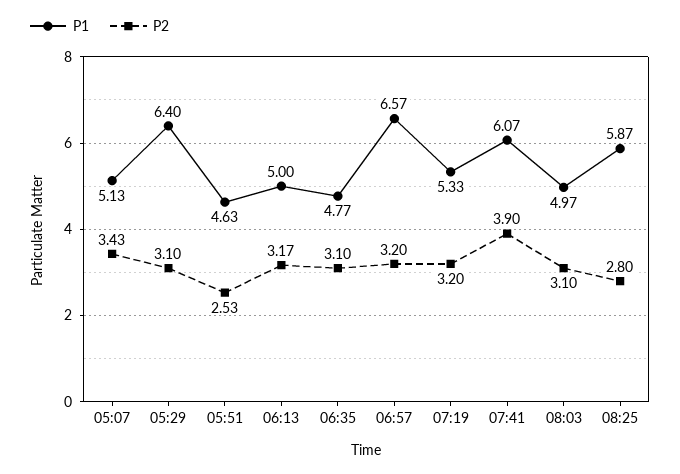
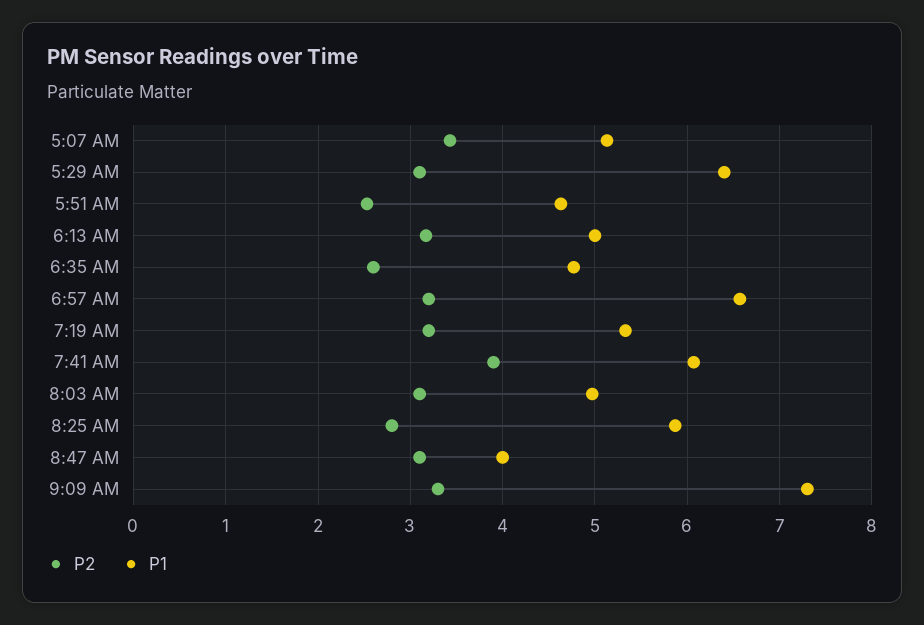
P2, 06:35: 3.1 -> 2.6
P2, 8:47 AM: none -> 3.1
P1, 8:47 AM: none -> 4
P2, 9:09 AM: none -> 3.3
P1, 9:09 AM: none -> 7.3

